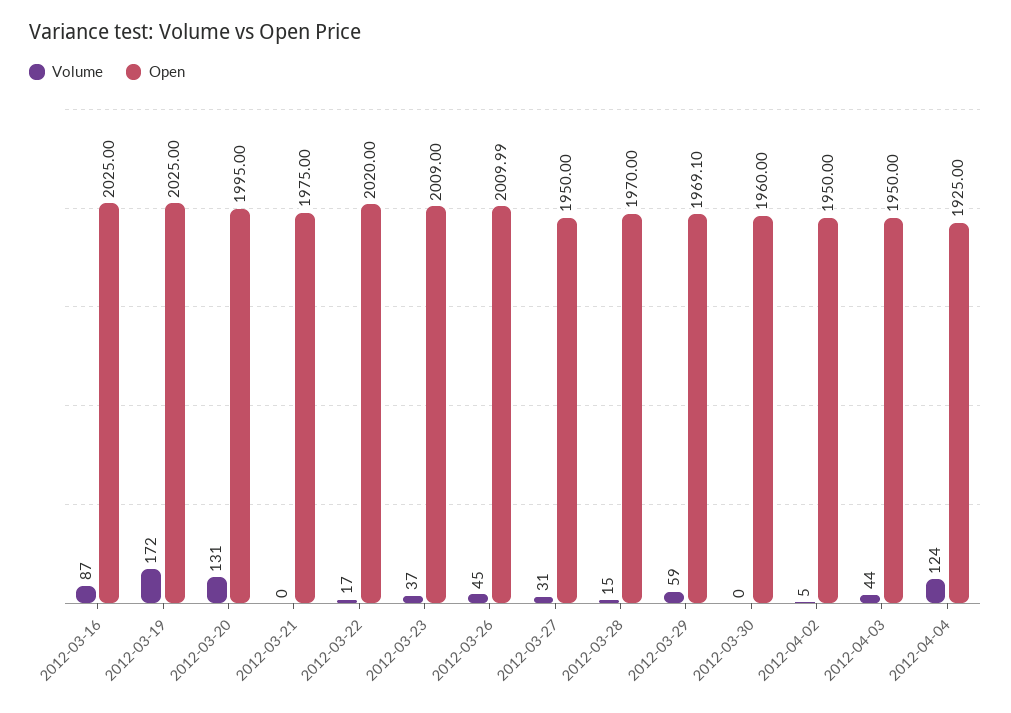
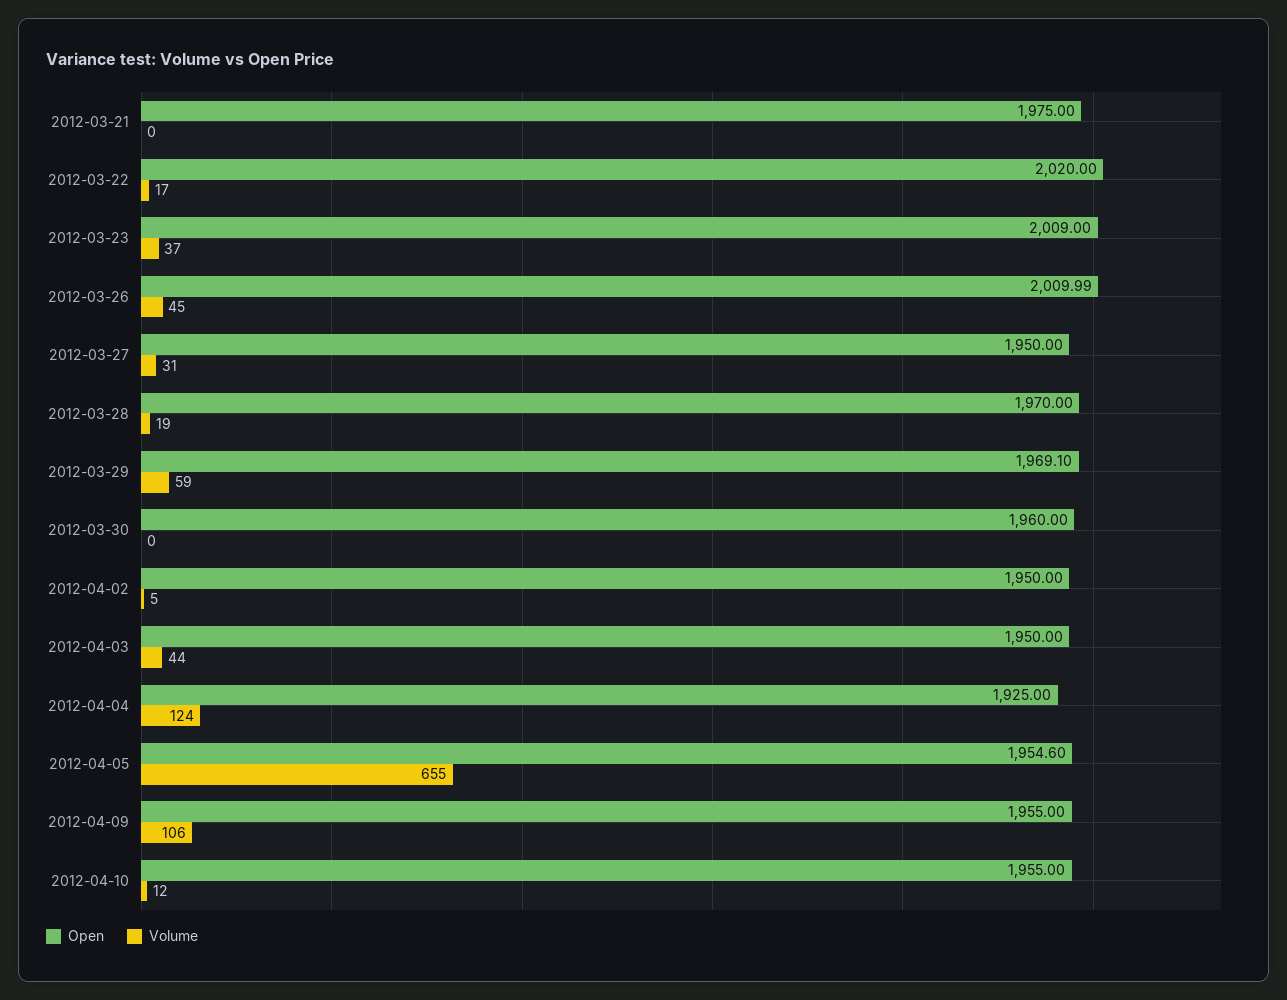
Volume, 2012-03-16: 87 -> none
Open, 2012-03-16: 2025 -> none
Volume, 2012-03-19: 172 -> none
Open, 2012-03-19: 2025 -> none
Volume, 2012-03-20: 131 -> none
Open, 2012-03-20: 1995 -> none
Volume, 2012-03-28: 15 -> 19
Open, 2012-04-05: none -> 1954.6
Volume, 2012-04-05: none -> 655
Open, 2012-04-09: none -> 1955
Volume, 2012-04-09: none -> 106
Open, 2012-04-10: none -> 1955
Volume, 2012-04-10: none -> 12

